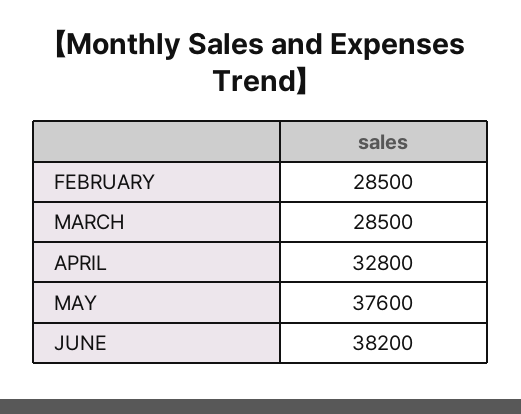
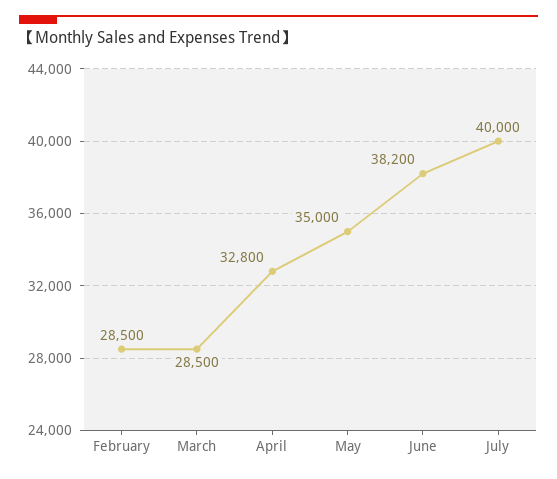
MAY: 37600 -> 35000
July: none -> 40000

